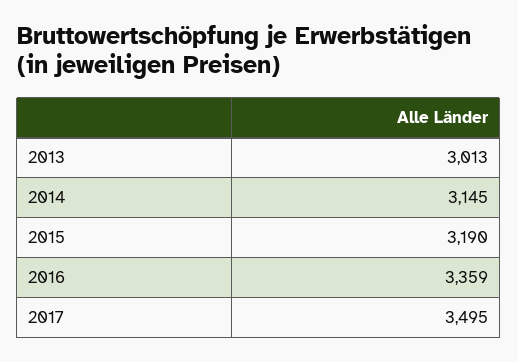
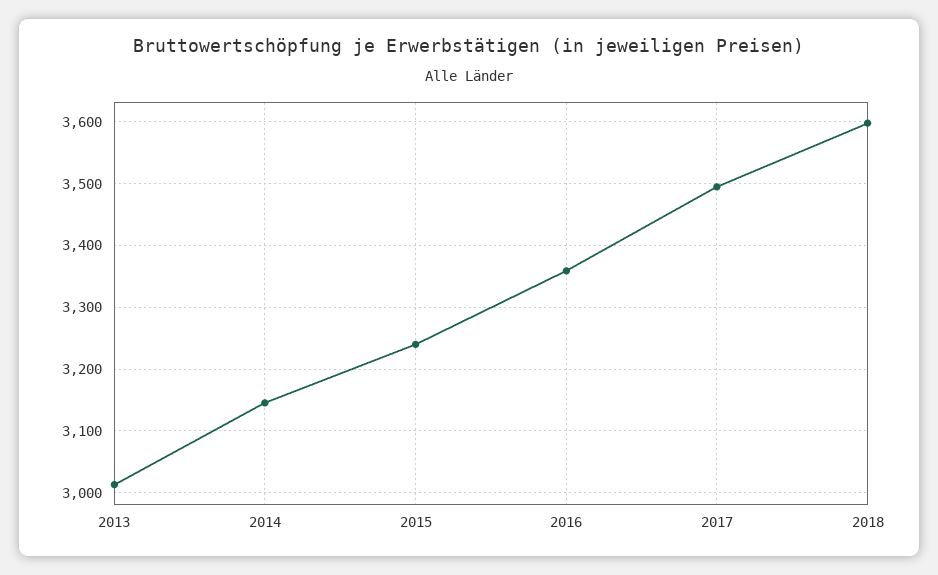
2015: 3190 -> 3240
2018: none -> 3600

